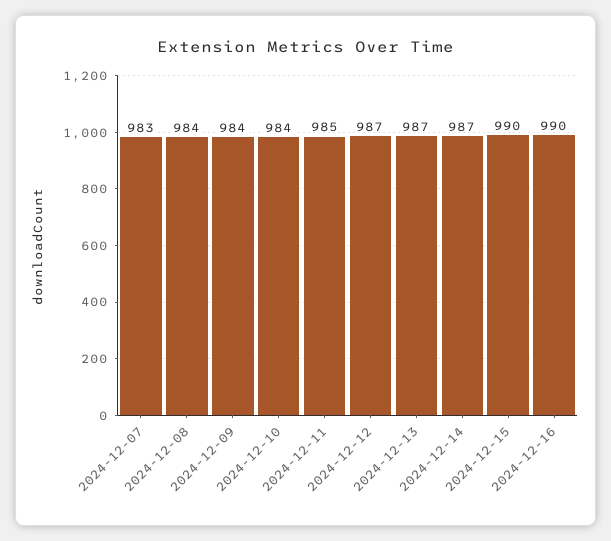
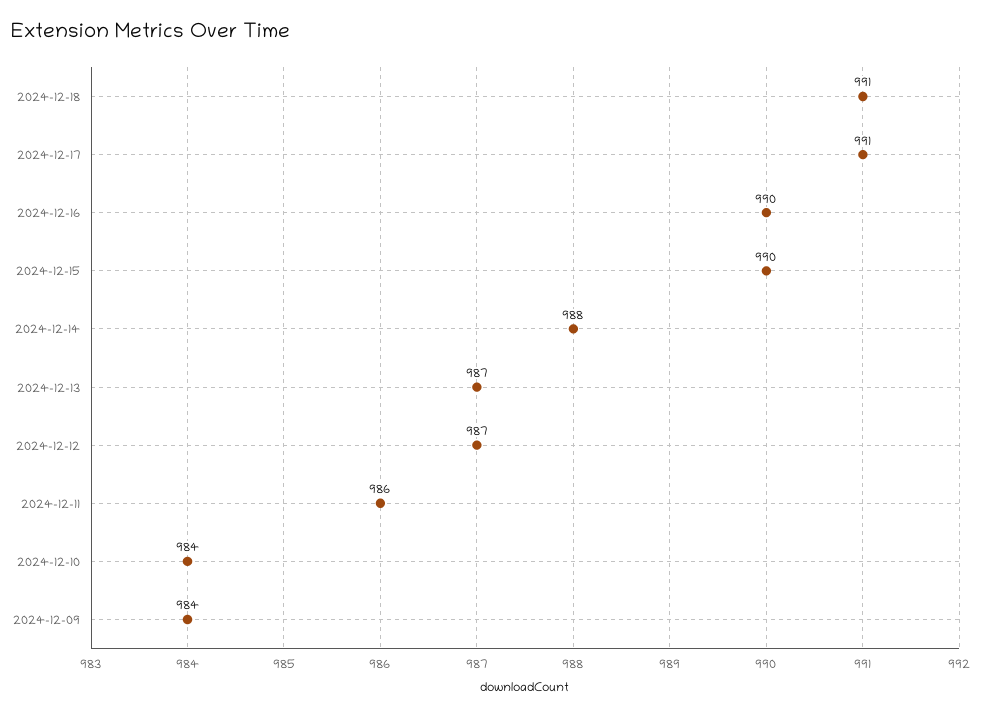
2024-12-07: 983 -> none
2024-12-08: 984 -> none
2024-12-11: 985 -> 986
2024-12-14: 987 -> 988
2024-12-18: none -> 991
2024-12-17: none -> 991

